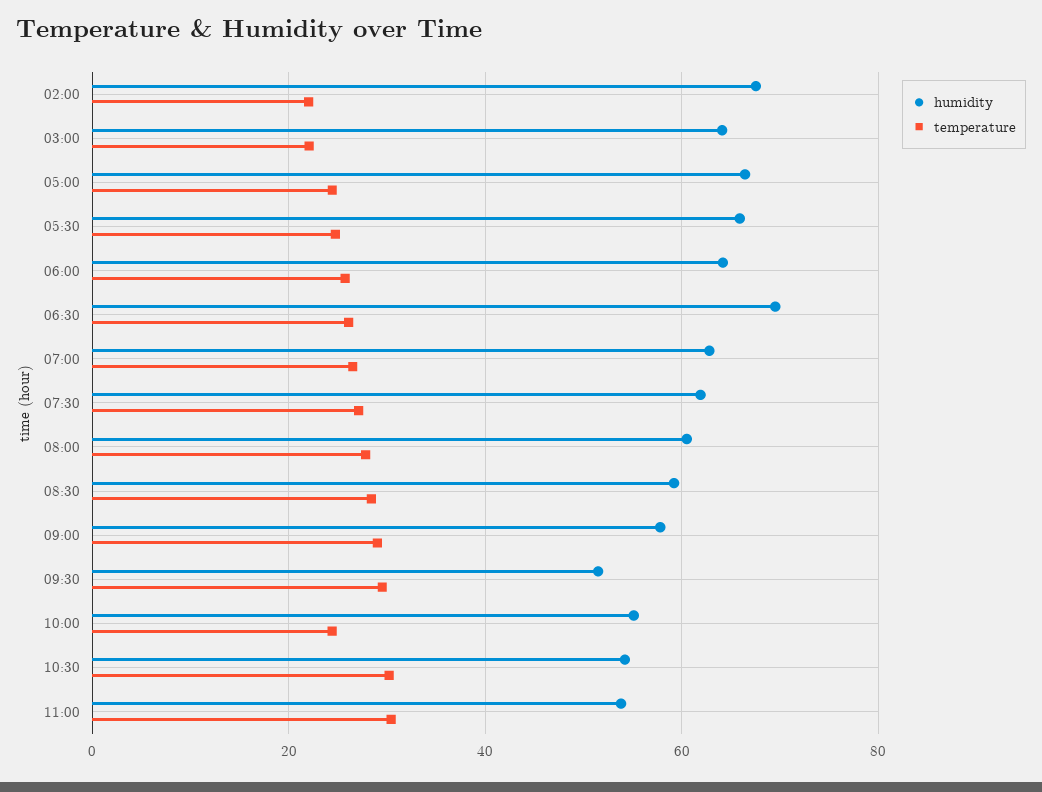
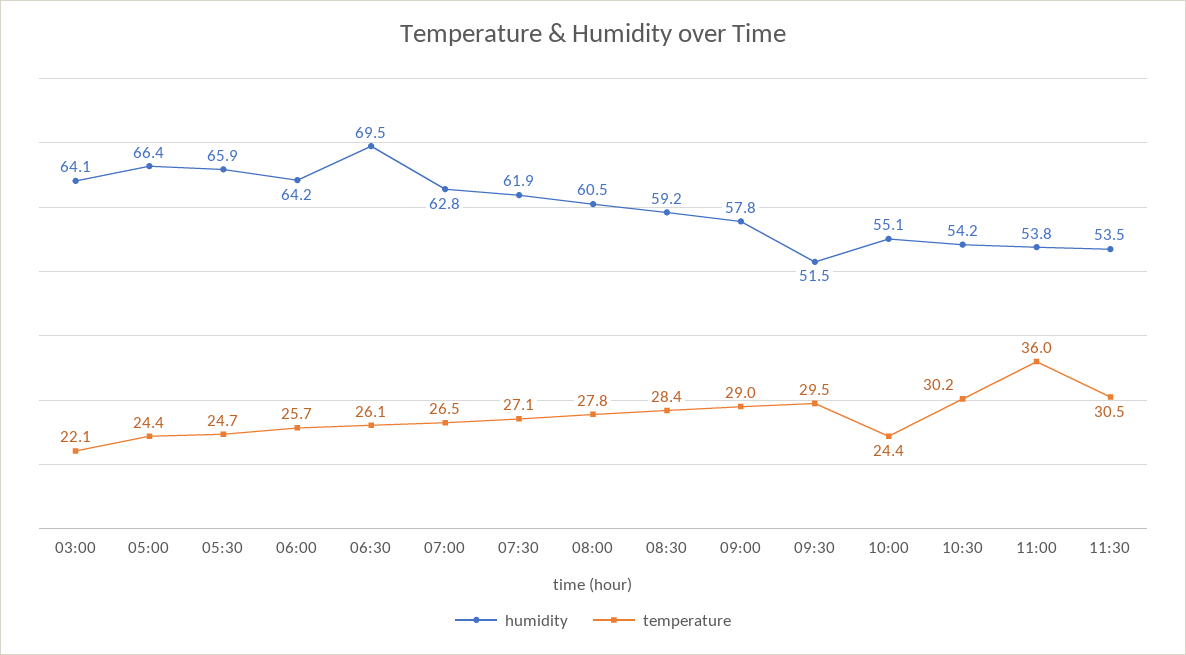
humidity, 02:00: 68 -> none
temperature, 02:00: 22 -> none
temperature, 11:00: 30 -> 36
humidity, 11:30: none -> 53.5
temperature, 11:30: none -> 30.5

